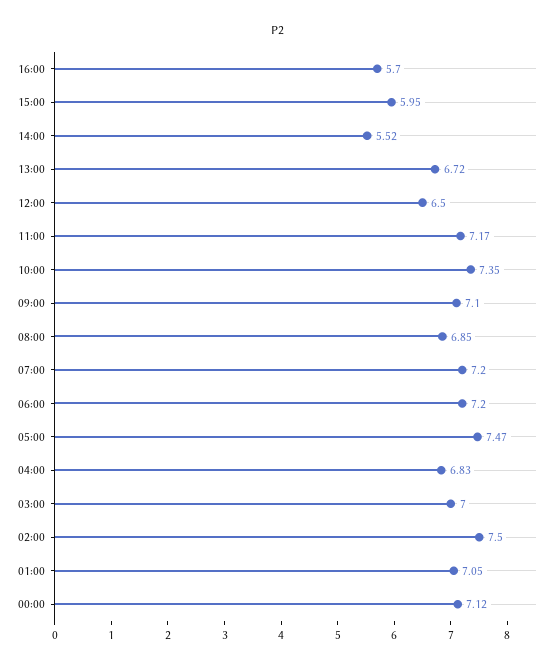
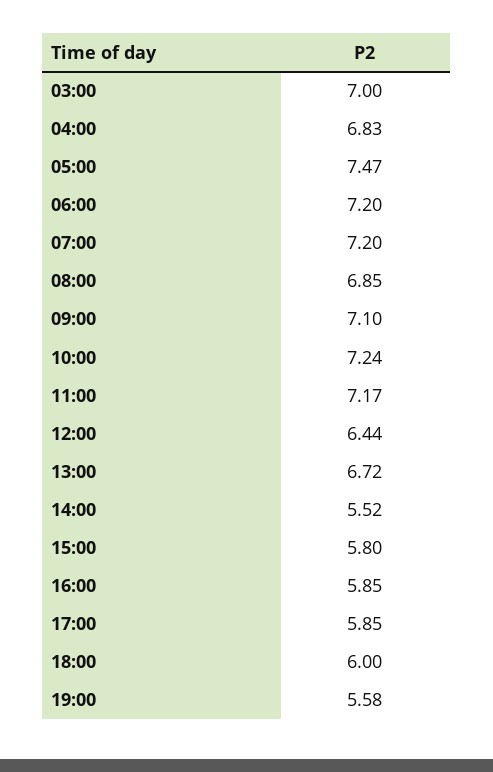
16:00: 5.7 -> 5.85
15:00: 5.95 -> 5.8
12:00: 6.5 -> 6.44
10:00: 7.35 -> 7.24
02:00: 7.5 -> none
01:00: 7.05 -> none
00:00: 7.12 -> none
17:00: none -> 5.85
18:00: none -> 6
19:00: none -> 5.58

